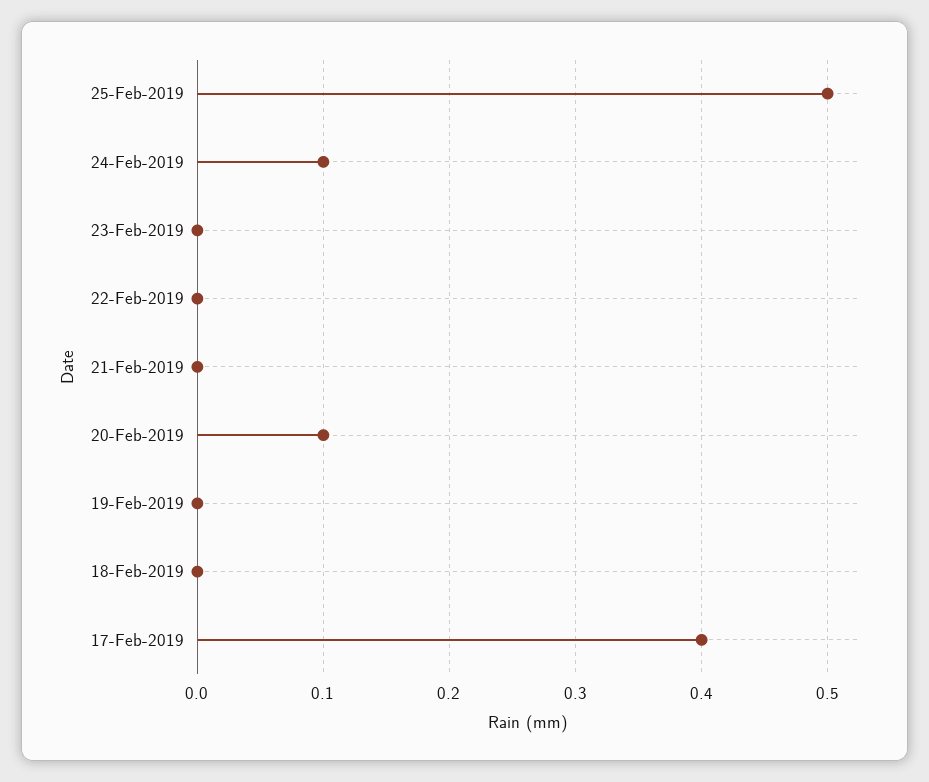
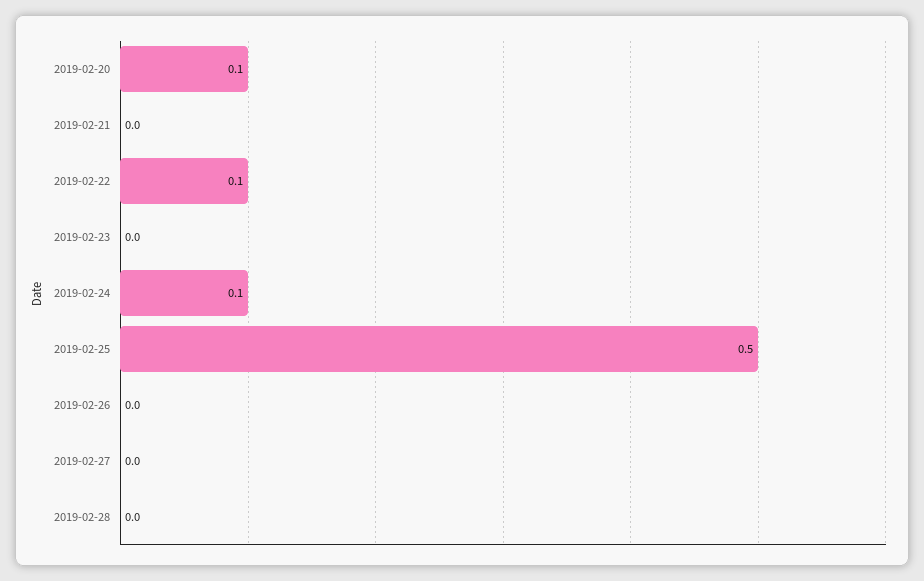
22-Feb-2019: 0 -> 0.1
19-Feb-2019: 0 -> none
18-Feb-2019: 0 -> none
17-Feb-2019: 0.4 -> none
2019-02-26: none -> 0
2019-02-27: none -> 0
2019-02-28: none -> 0

